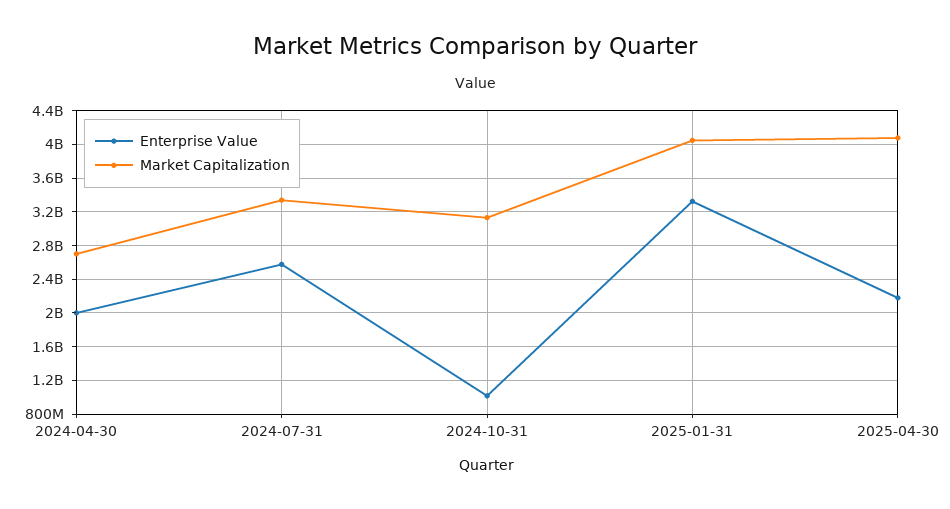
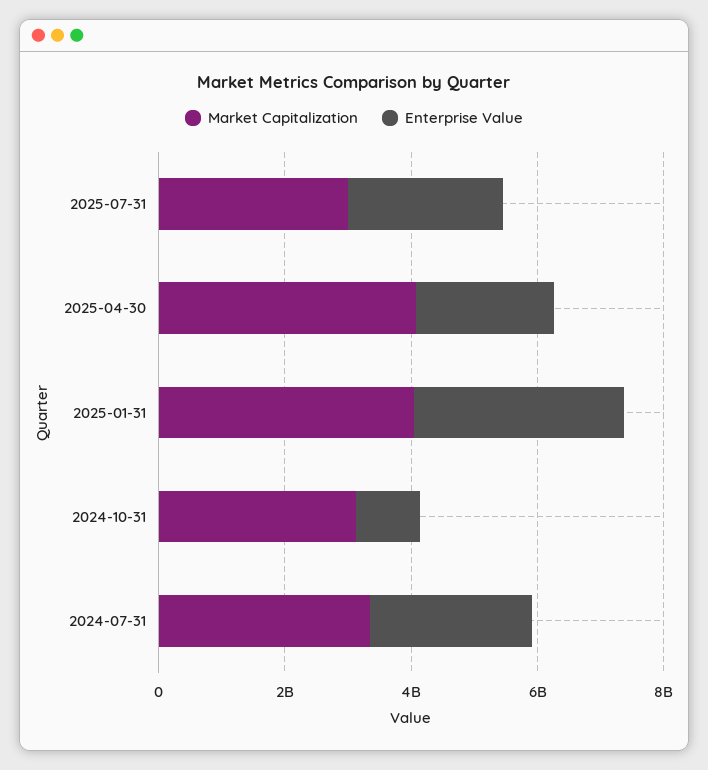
Enterprise Value, 2024-04-30: 2000000000 -> none
Market Capitalization, 2024-04-30: 2700000000 -> none
Market Capitalization, 2025-07-31: none -> 3000000000
Enterprise Value, 2025-07-31: none -> 2500000000

